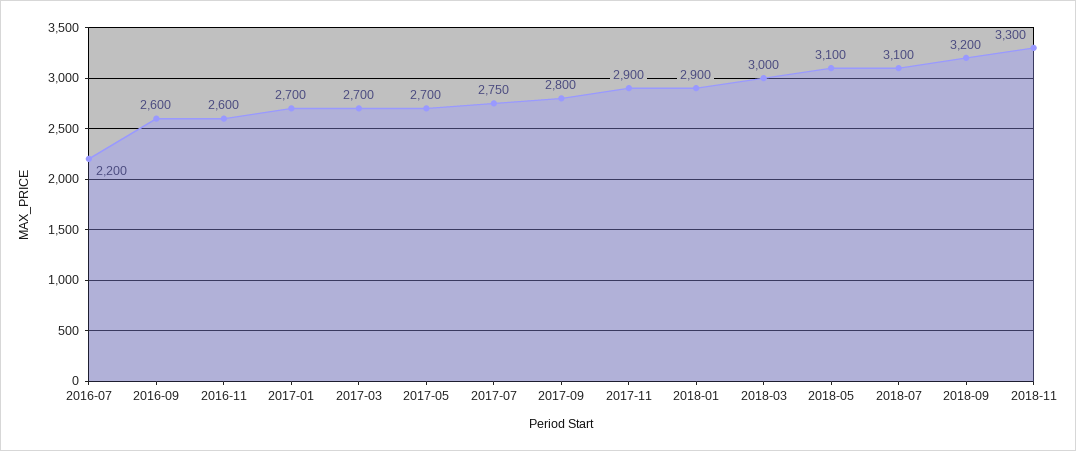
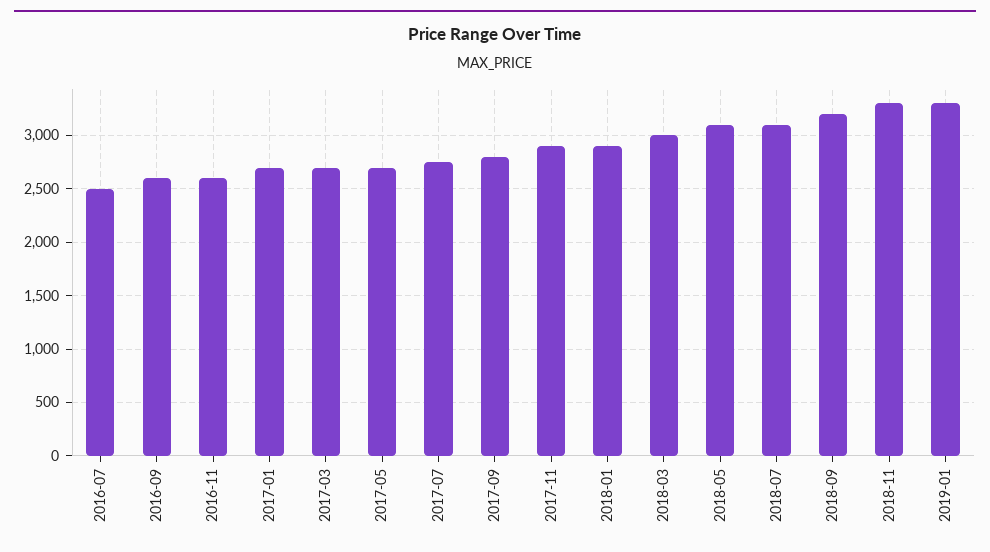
2016-07: 2200 -> 2500
2019-01: none -> 3300

